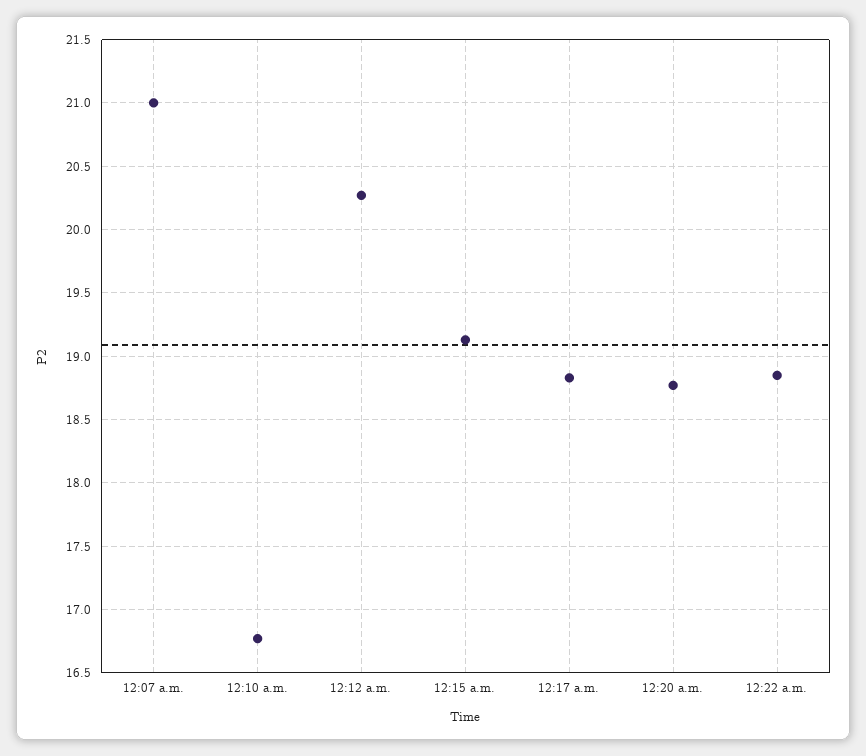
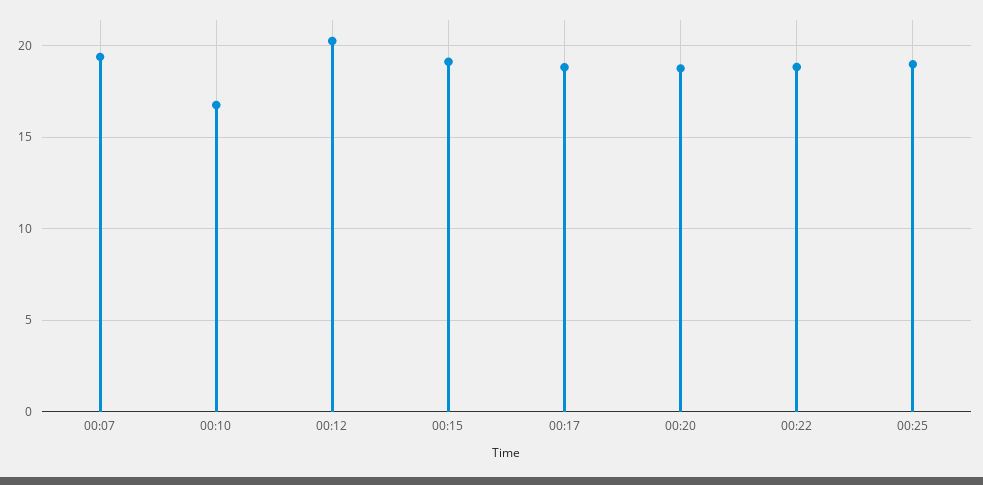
12:07 a.m.: 21 -> 19.5
00:25: none -> 19

